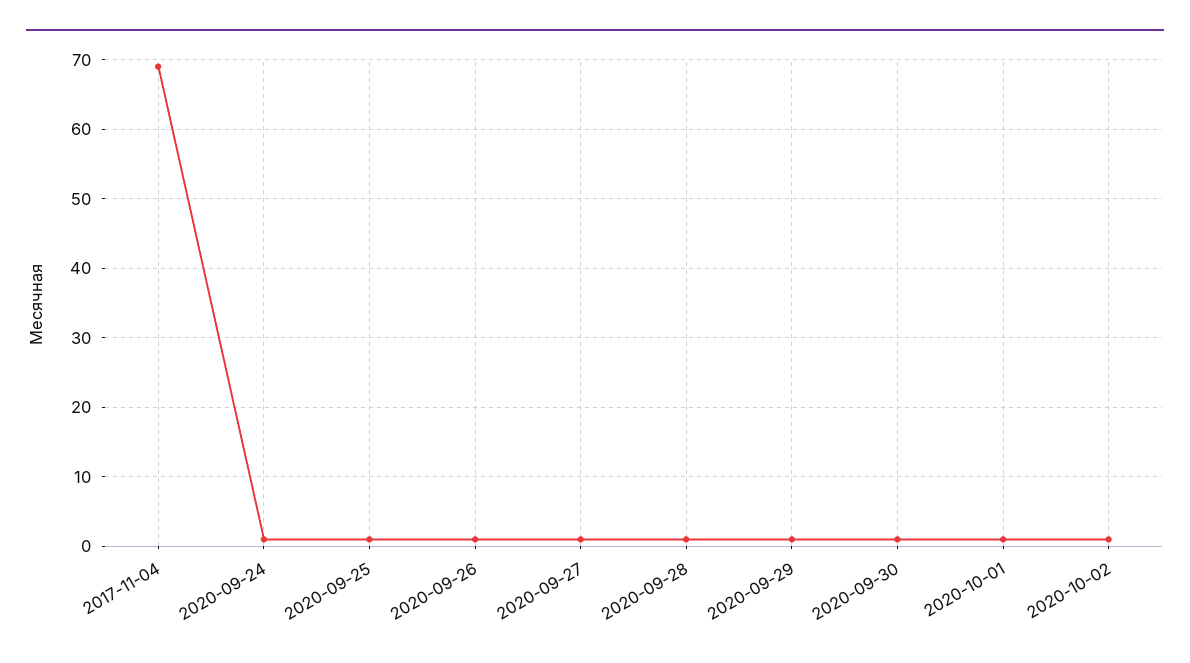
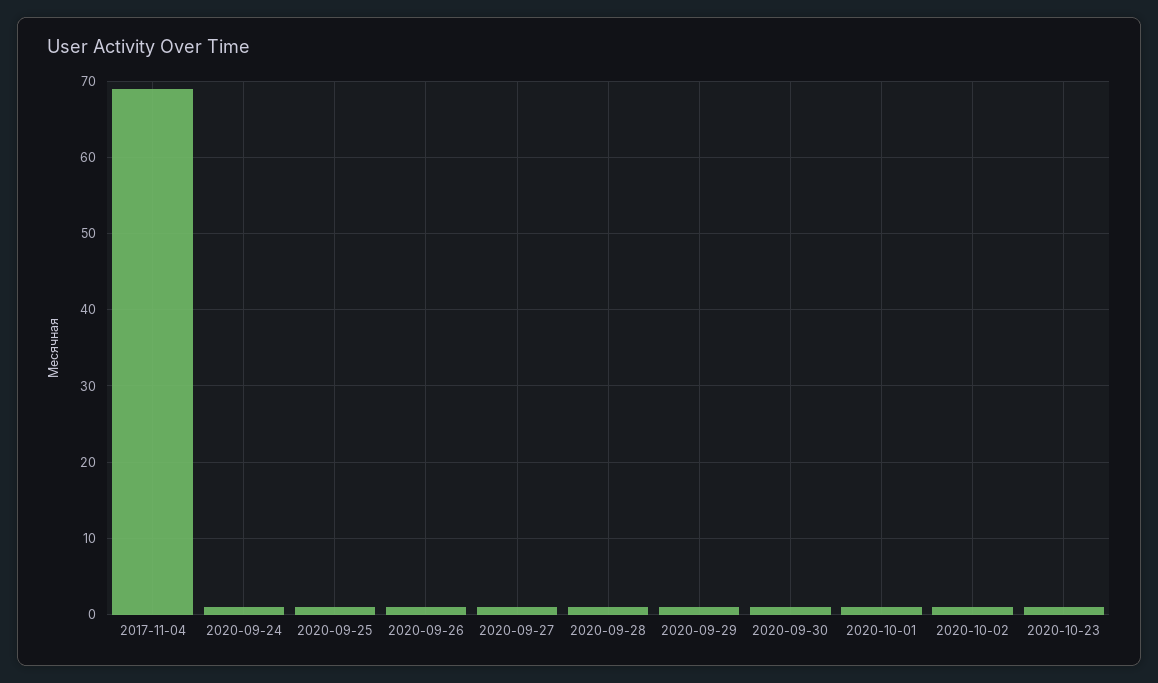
2020-10-23: none -> 1

